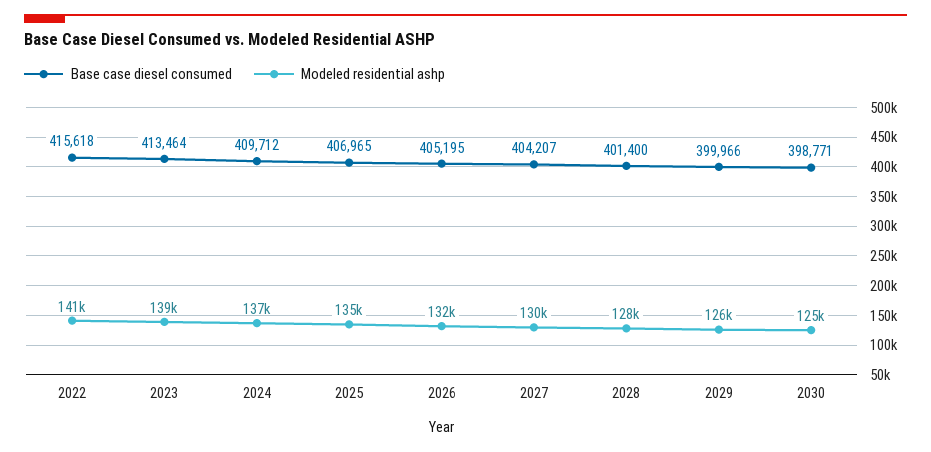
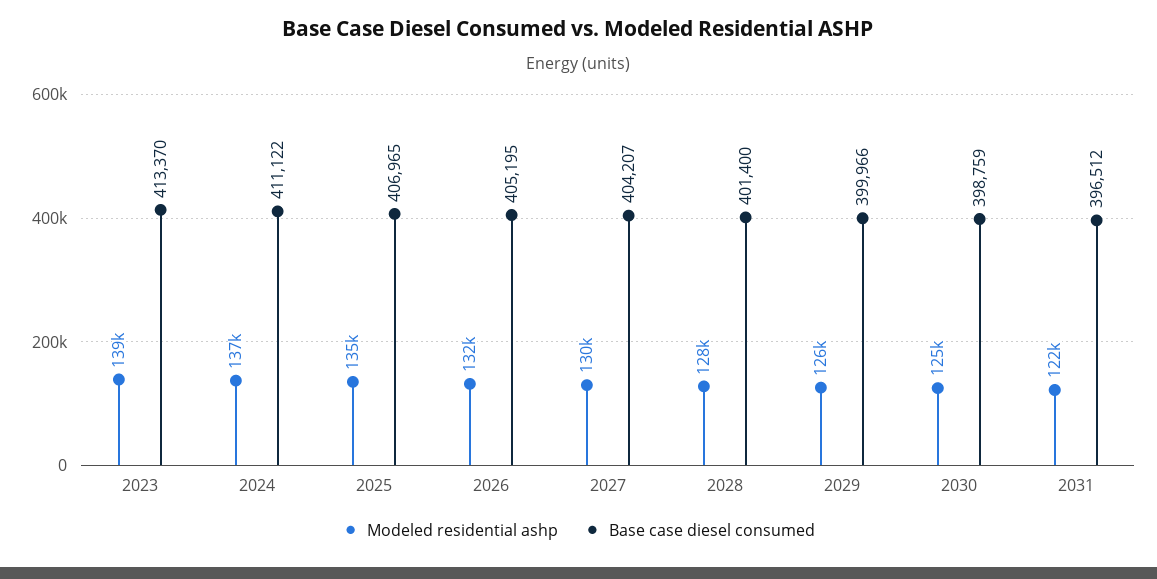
Base case diesel consumed, 2022: 415618 -> none
Modeled residential ashp, 2022: 141000 -> none
Base case diesel consumed, 2023: 413464 -> 413370
Base case diesel consumed, 2024: 409712 -> 411122
Base case diesel consumed, 2030: 398771 -> 398759
Modeled residential ashp, 2031: none -> 122000
Base case diesel consumed, 2031: none -> 396512

